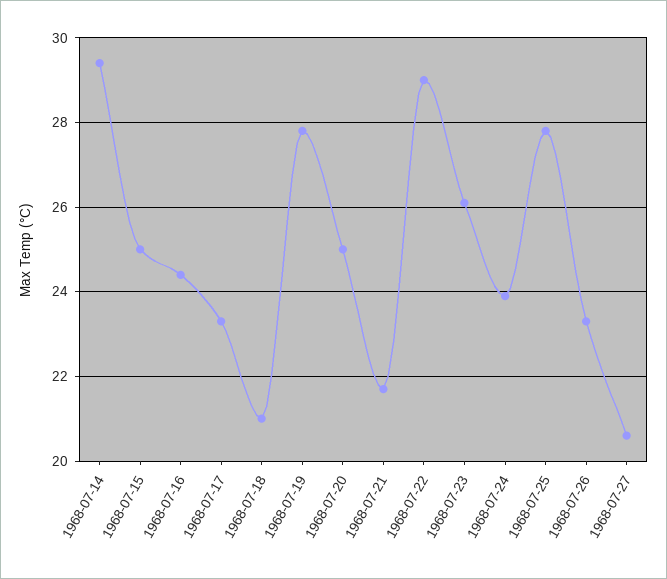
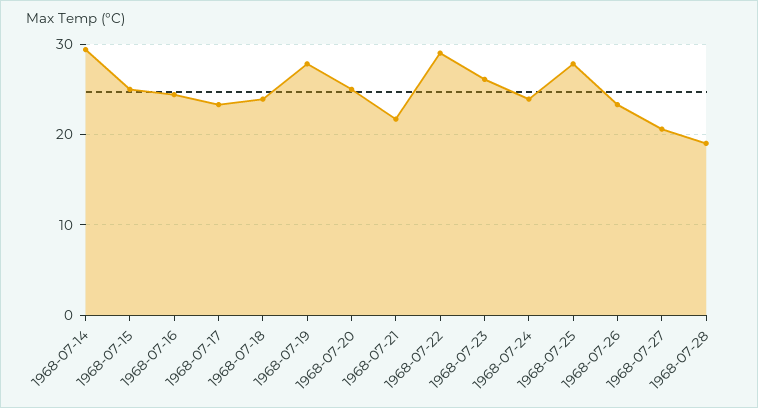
1968-07-18: 21 -> 24
1968-07-28: none -> 19

